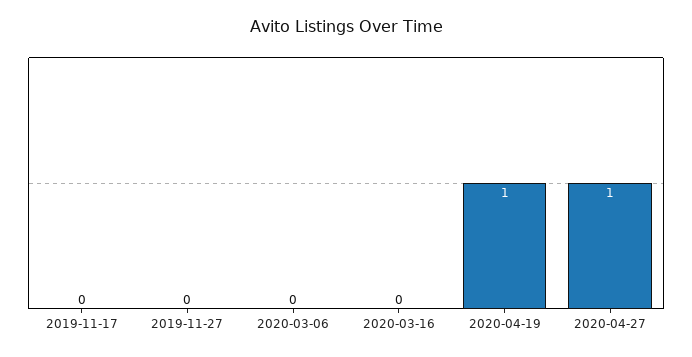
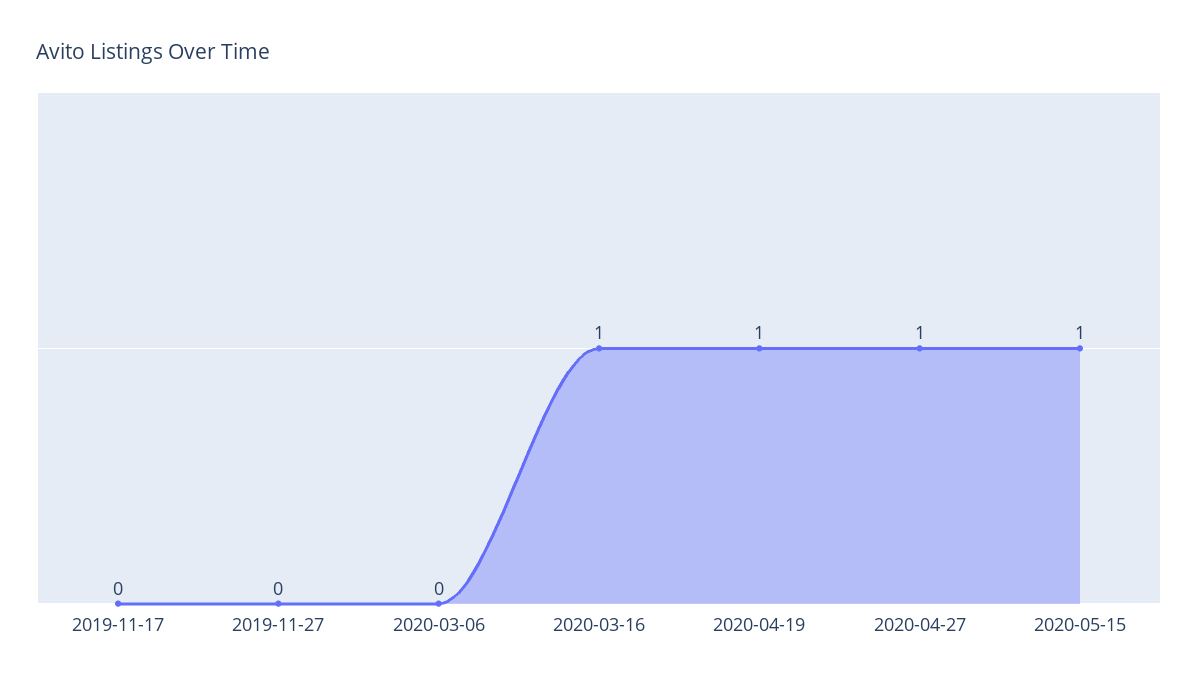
2020-03-16: 0 -> 1
2020-05-15: none -> 1

